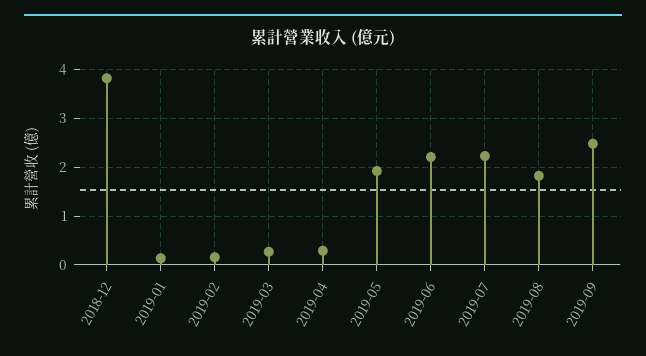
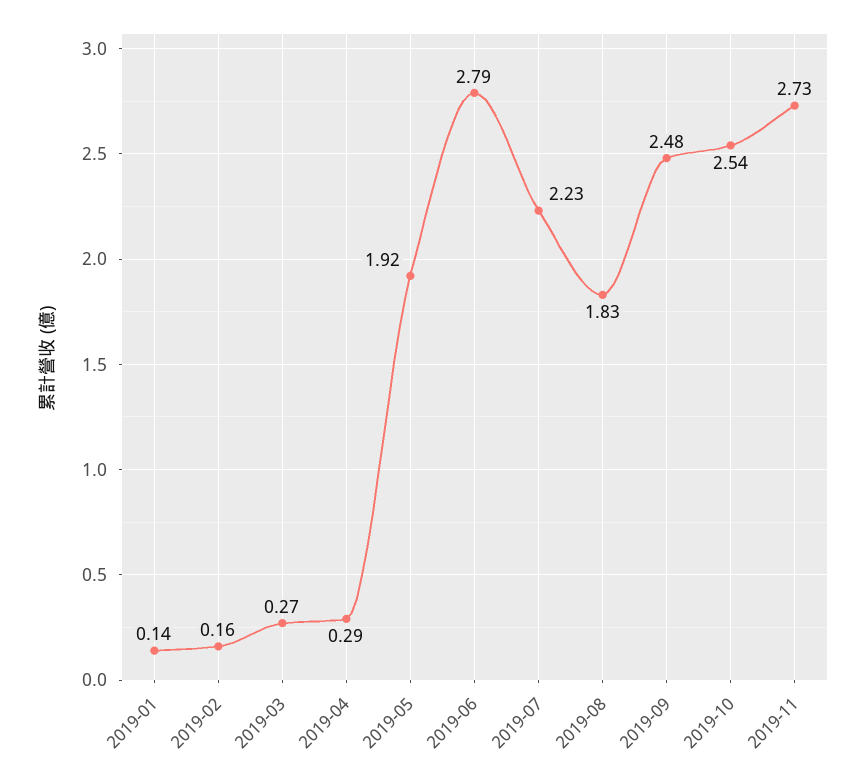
2018-12: 3.8 -> none
2019-06: 2.2 -> 2.79
2019-10: none -> 2.54
2019-11: none -> 2.73

